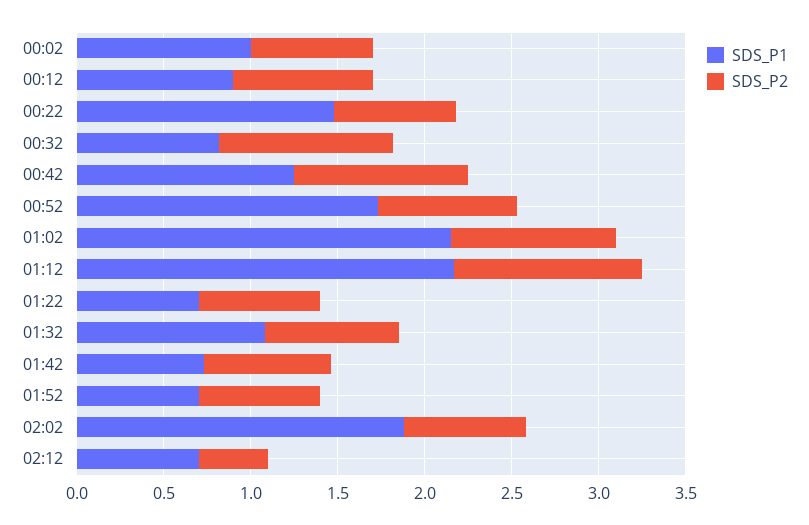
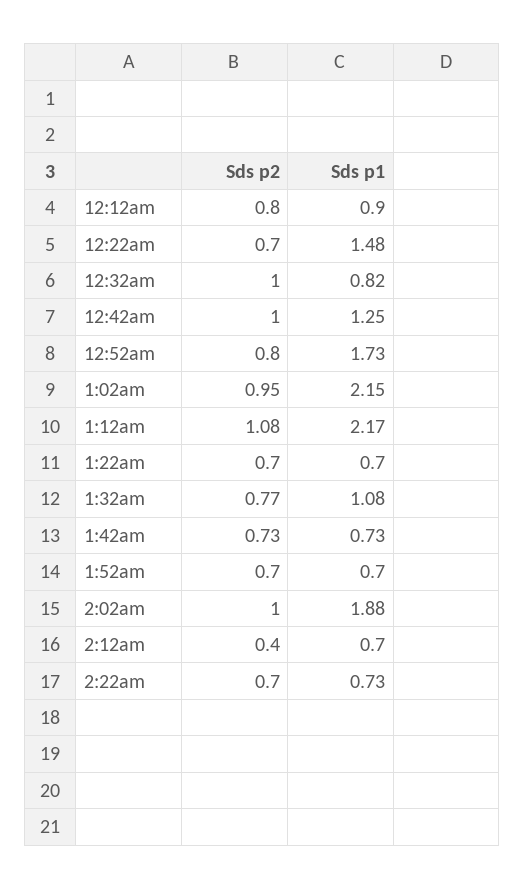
SDS_P1, 00:02: 1 -> none
SDS_P2, 00:02: 0.7 -> none
SDS_P2, 02:02: 0.7 -> 1
SDS_P2, 2:22am: none -> 0.7
SDS_P1, 2:22am: none -> 0.73

